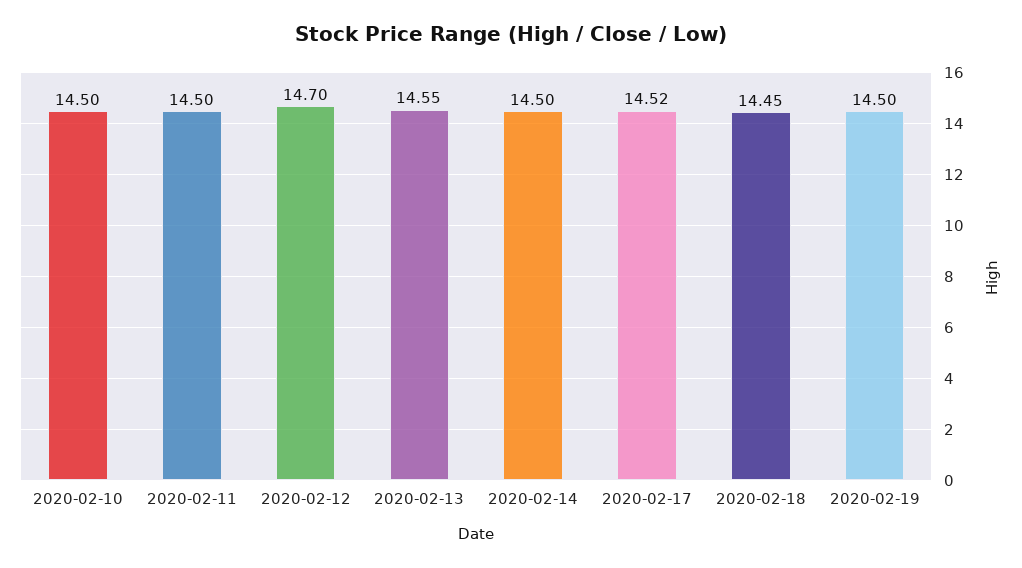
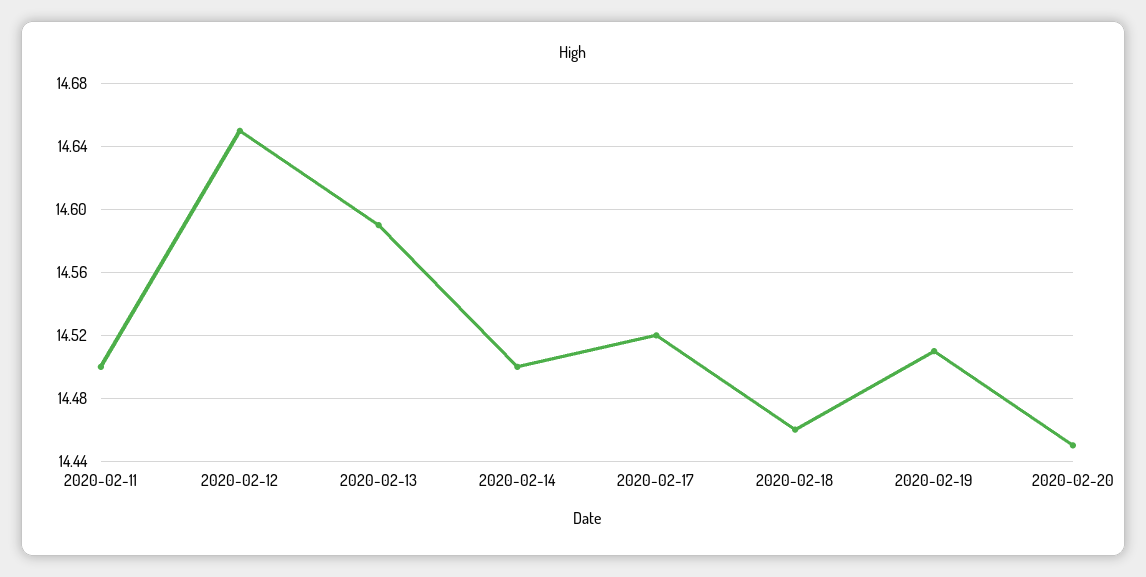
2020-02-10: 14.5 -> none
2020-02-12: 14.7 -> 14.65
2020-02-13: 14.55 -> 14.59
2020-02-18: 14.45 -> 14.46
2020-02-19: 14.5 -> 14.51
2020-02-20: none -> 14.45

